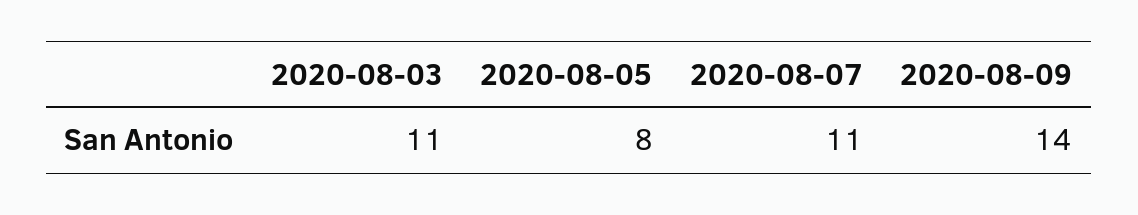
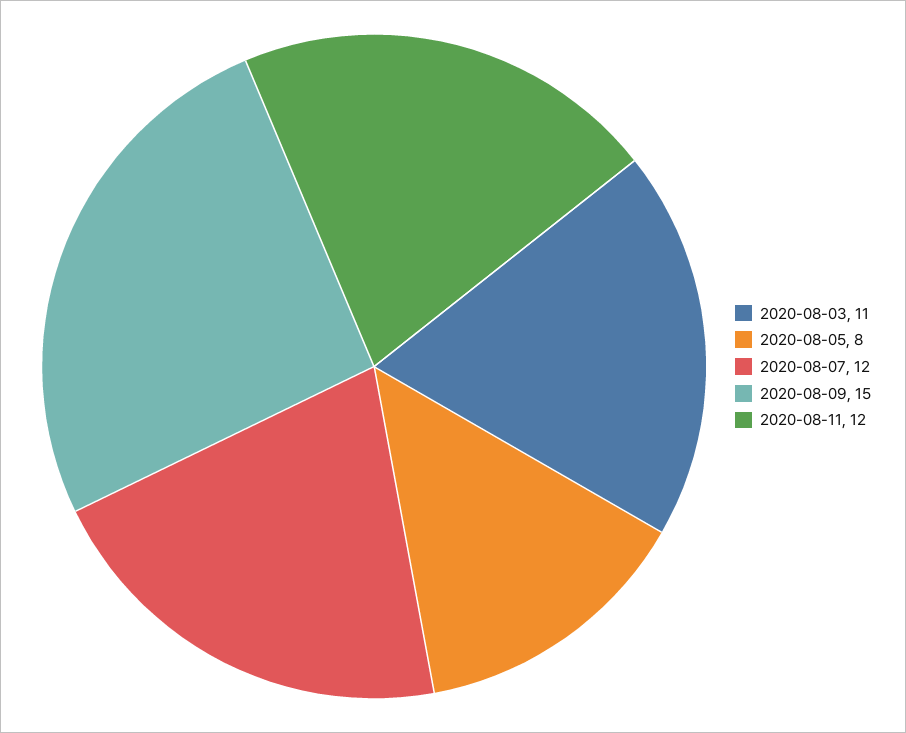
2020-08-07: 11 -> 12
2020-08-09: 14 -> 15
2020-08-11: none -> 12

